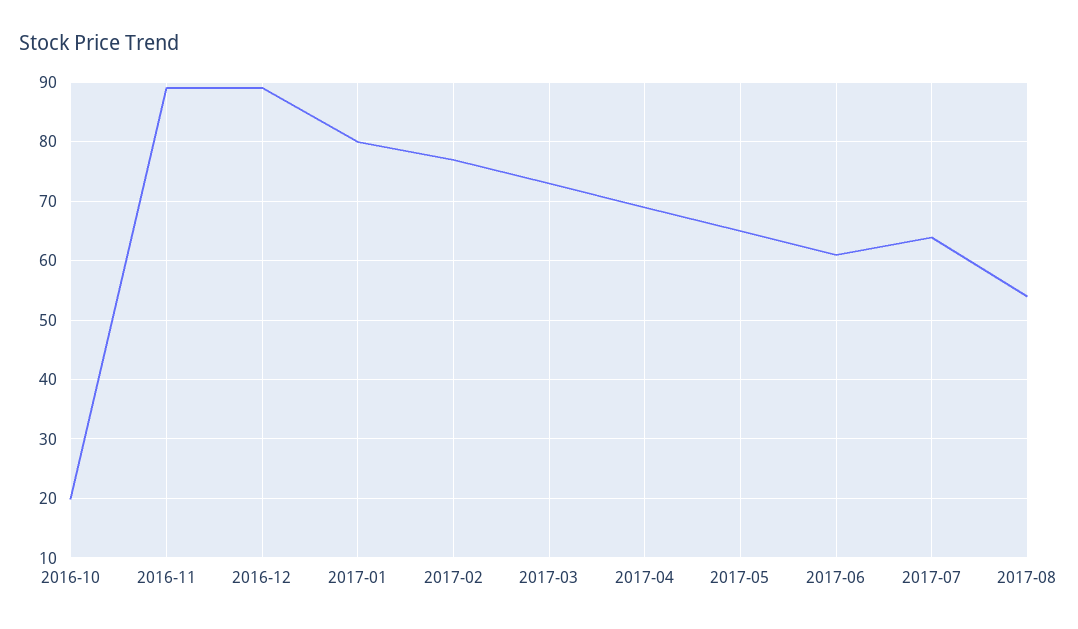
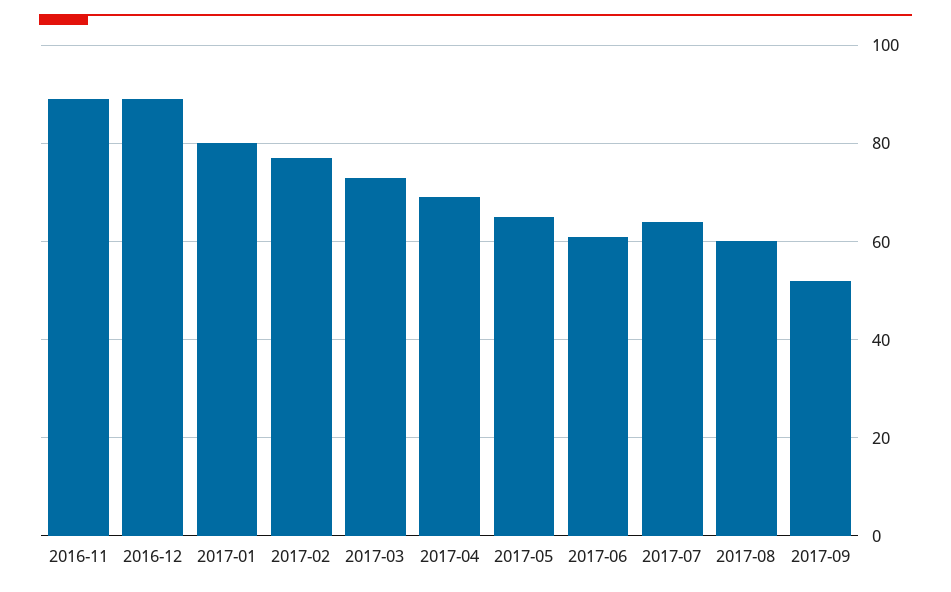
2016-10: 20 -> none
2017-08: 54 -> 60
2017-09: none -> 52

